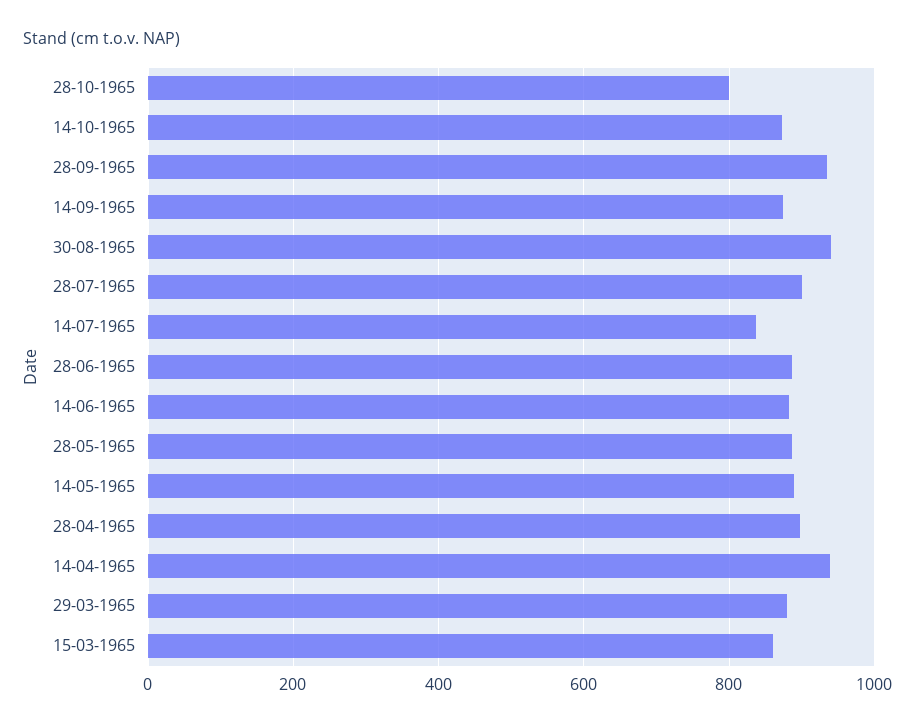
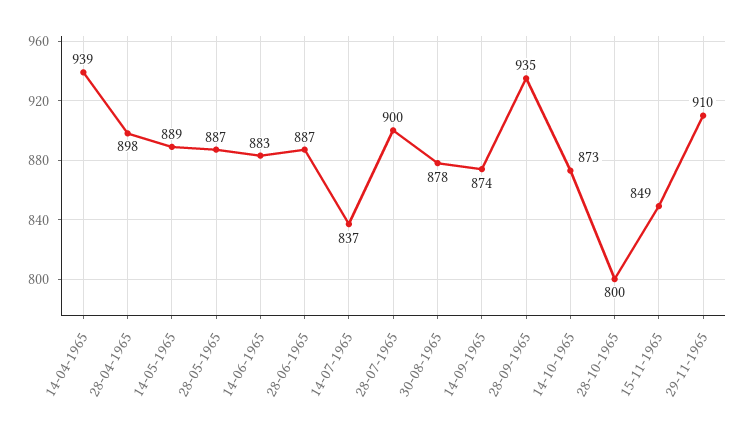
30-08-1965: 940 -> 878
29-03-1965: 880 -> none
15-03-1965: 860 -> none
15-11-1965: none -> 849
29-11-1965: none -> 910

